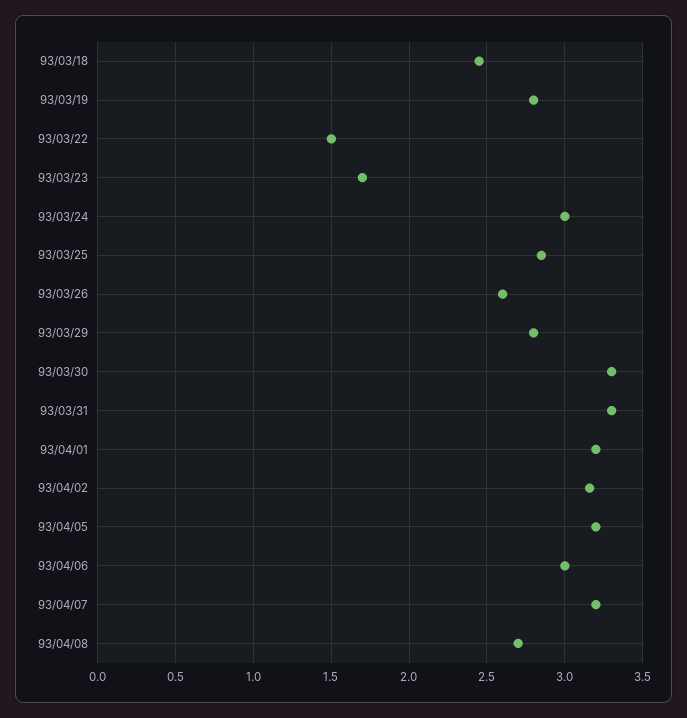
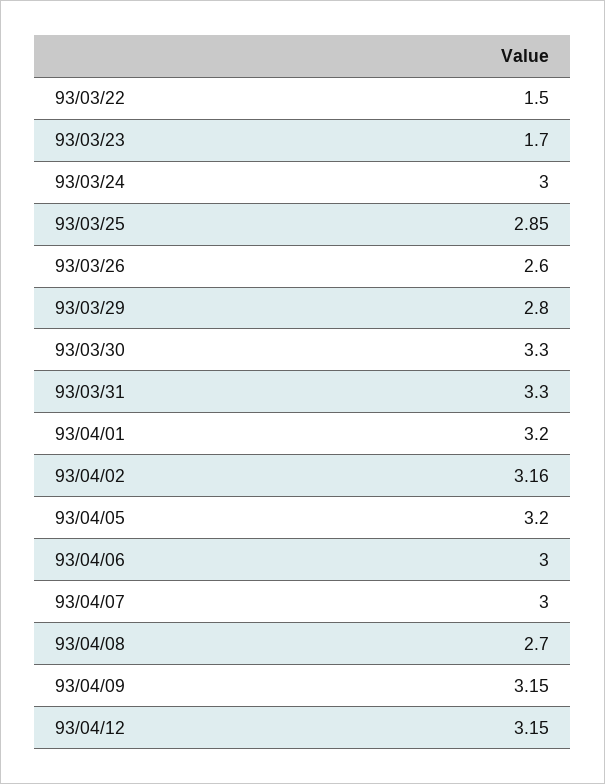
93/03/18: 2.45 -> none
93/03/19: 2.8 -> none
93/04/07: 3.2 -> 3
93/04/09: none -> 3.15
93/04/12: none -> 3.15

